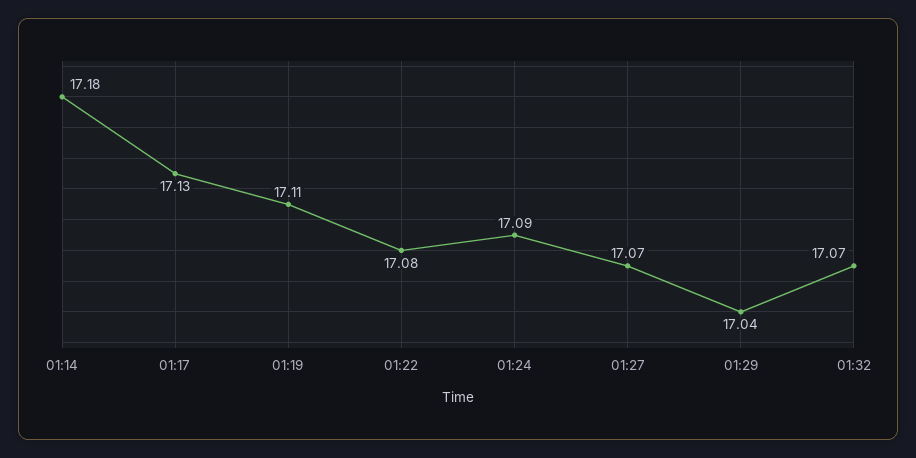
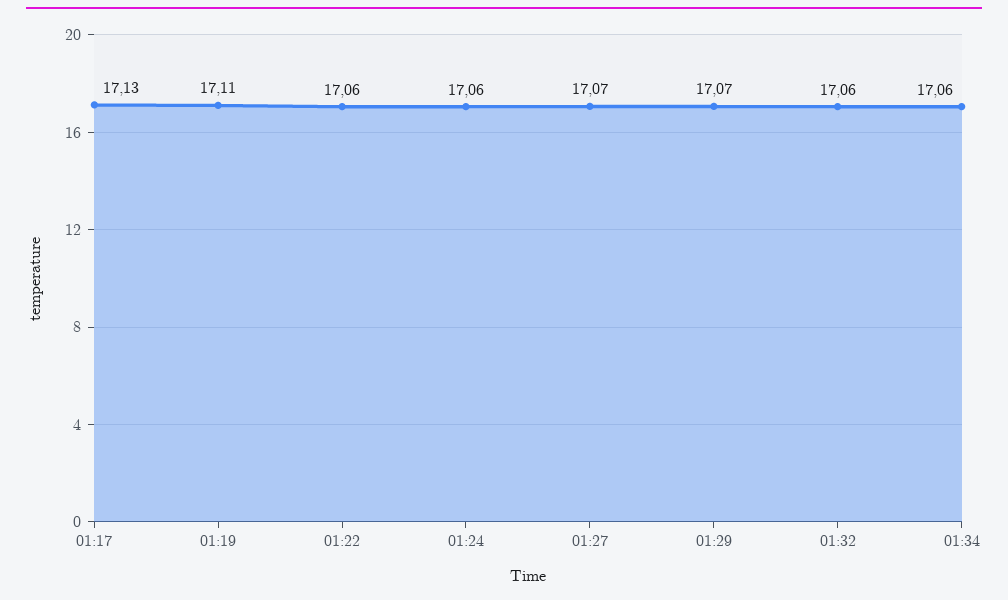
01:14: 17.18 -> none
01:22: 17.08 -> 17.06
01:24: 17.09 -> 17.06
01:29: 17.04 -> 17.07
01:32: 17.07 -> 17.06
01:34: none -> 17.06

